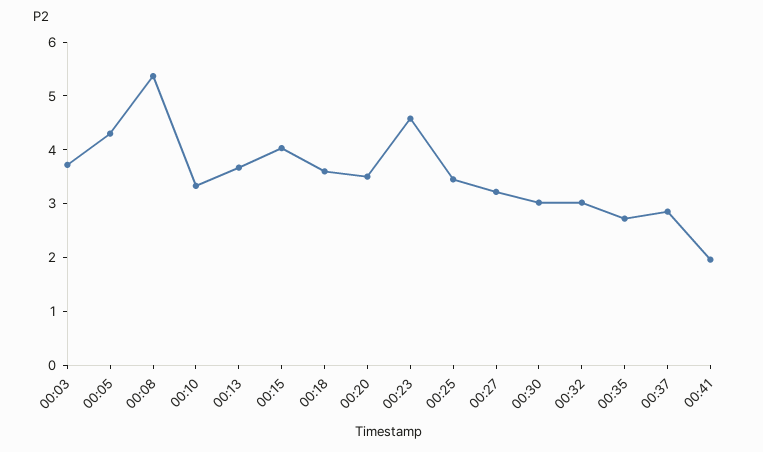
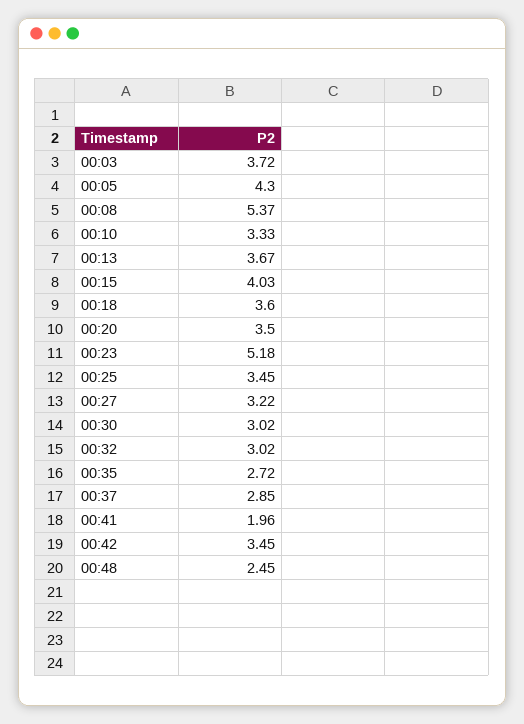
00:23: 4.6 -> 5.18
00:42: none -> 3.45
00:48: none -> 2.45

